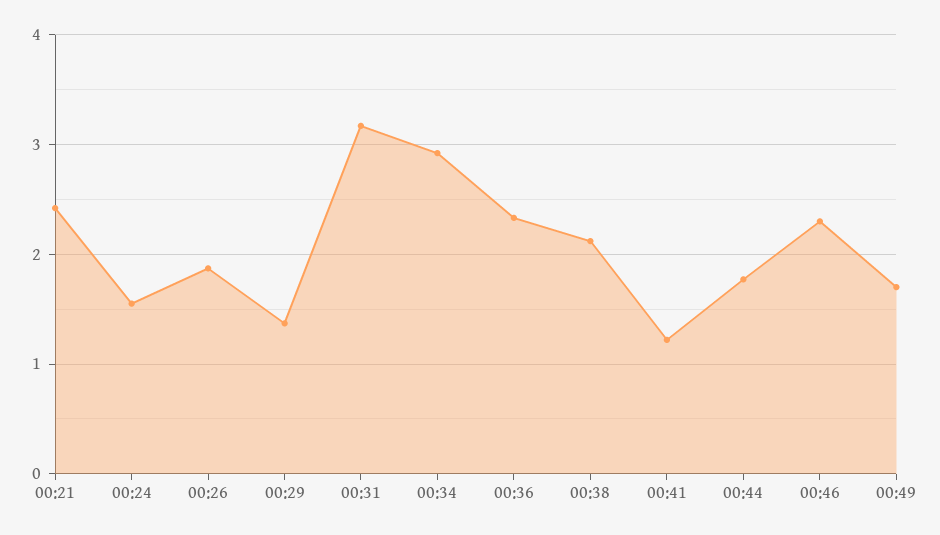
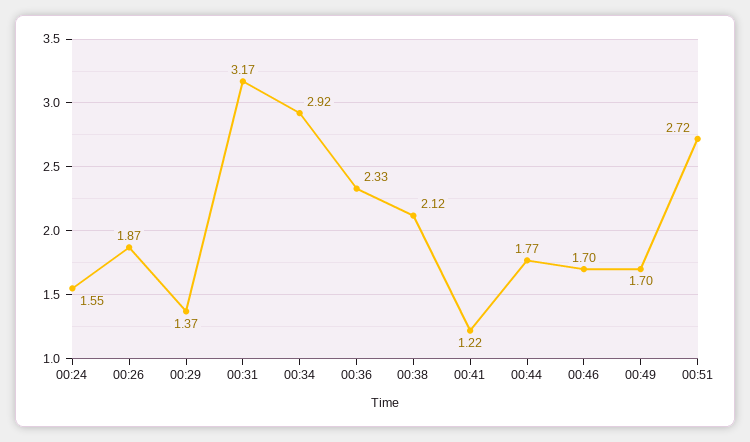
00:21: 2.4 -> none
00:46: 2.3 -> 1.7
00:51: none -> 2.72

